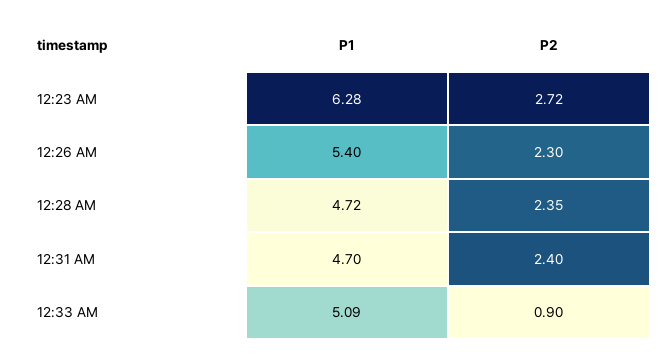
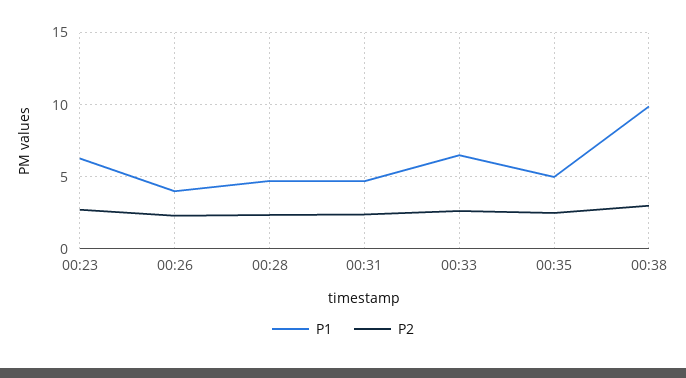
P1, 12:26 AM: 5.4 -> 4
P1, 12:33 AM: 5.09 -> 6.5
P2, 12:33 AM: 0.9 -> 2.5
P1, 00:35: none -> 5
P2, 00:35: none -> 2.5
P1, 00:38: none -> 10
P2, 00:38: none -> 3

